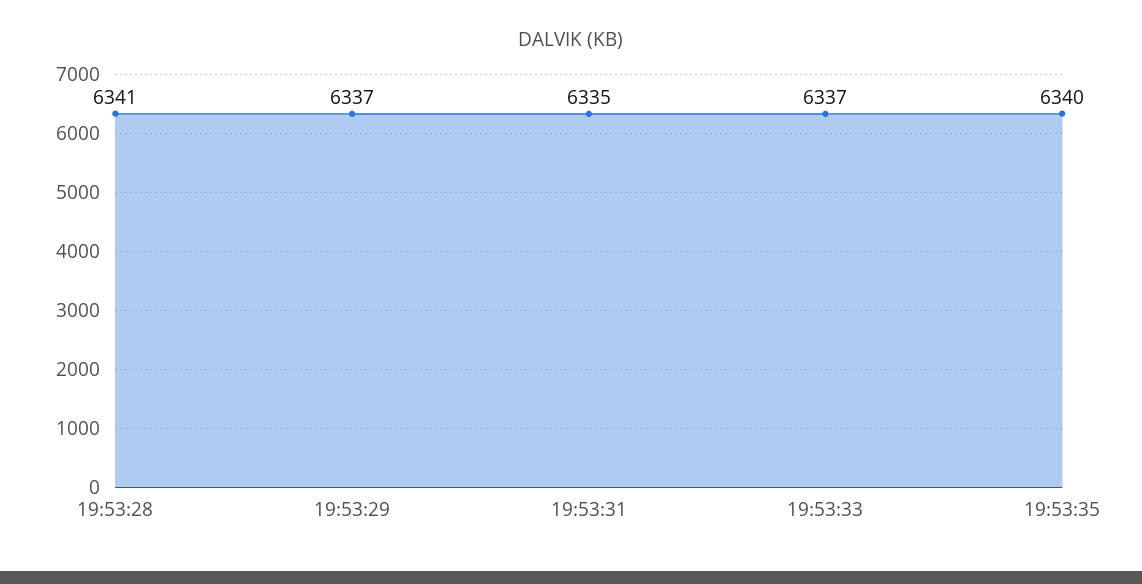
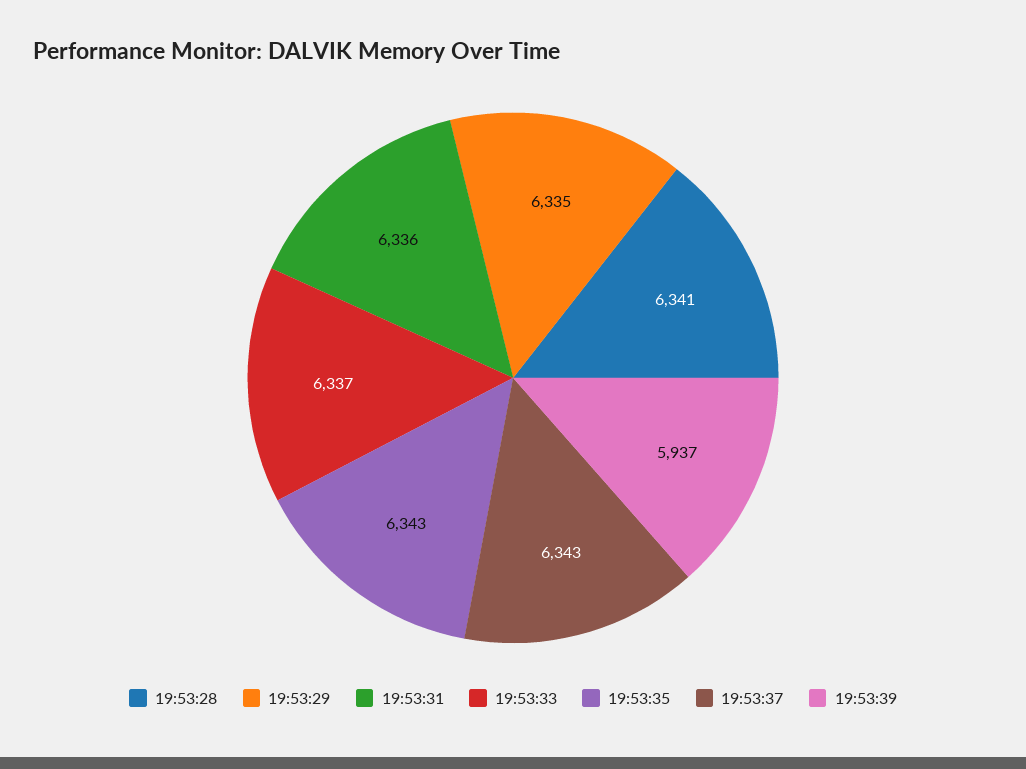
19:53:29: 6337 -> 6335
19:53:31: 6335 -> 6336
19:53:35: 6340 -> 6343
19:53:37: none -> 6343
19:53:39: none -> 5937

